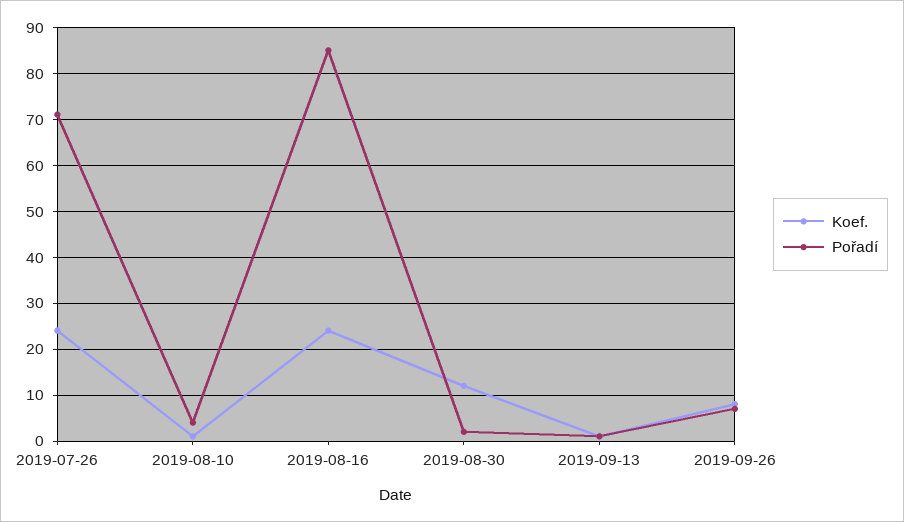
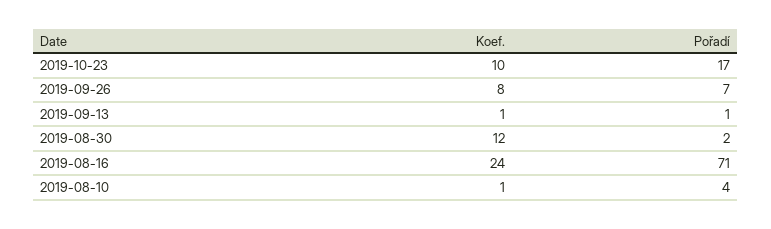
Koef., 2019-07-26: 25 -> none
Pořadí, 2019-07-26: 70 -> none
Pořadí, 2019-08-16: 85 -> 71
Koef., 2019-10-23: none -> 10
Pořadí, 2019-10-23: none -> 17

